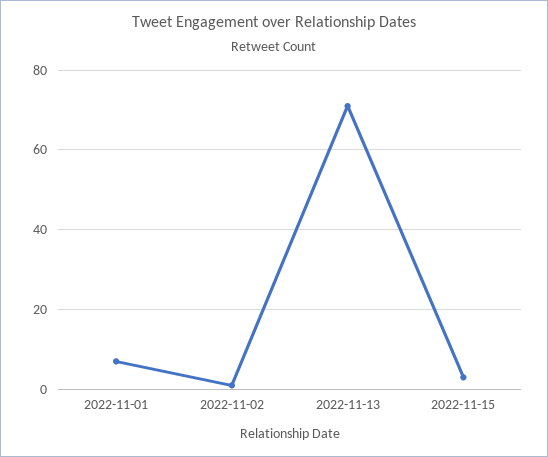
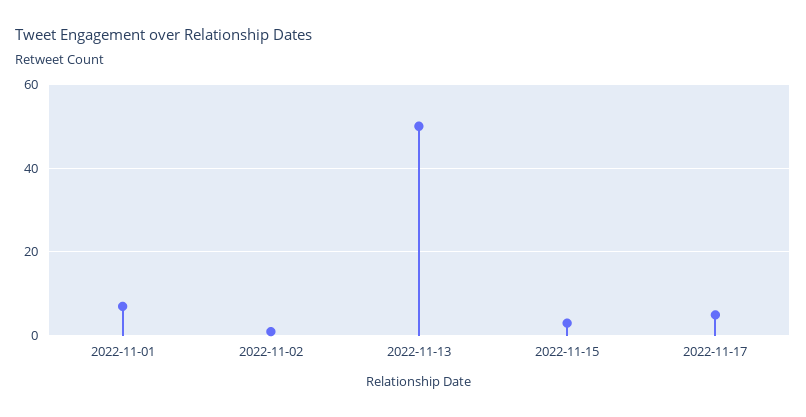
2022-11-13: 70 -> 50
2022-11-17: none -> 5

